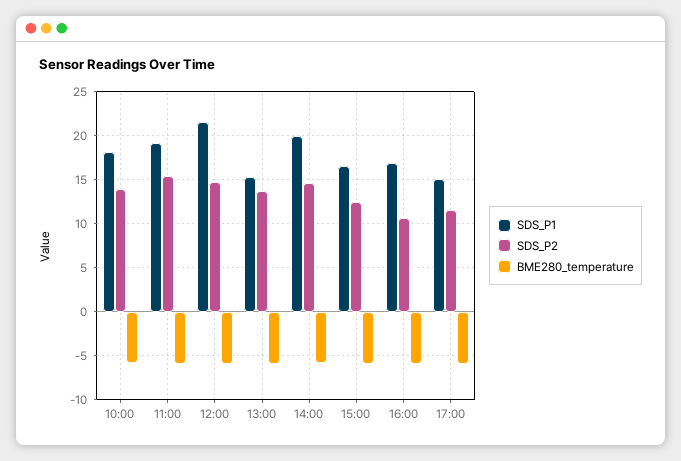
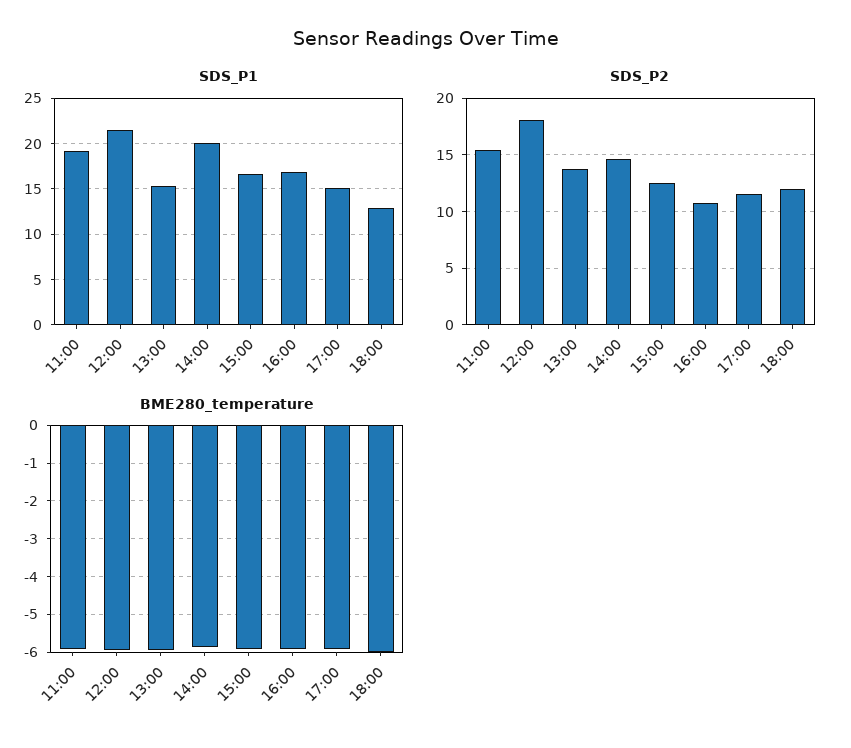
SDS_P1, 10:00: 18 -> none
SDS_P2, 10:00: 14 -> none
BME280_temperature, 10:00: -6 -> none
SDS_P2, 12:00: 15 -> 18
SDS_P1, 18:00: none -> 13
SDS_P2, 18:00: none -> 12
BME280_temperature, 18:00: none -> -6

